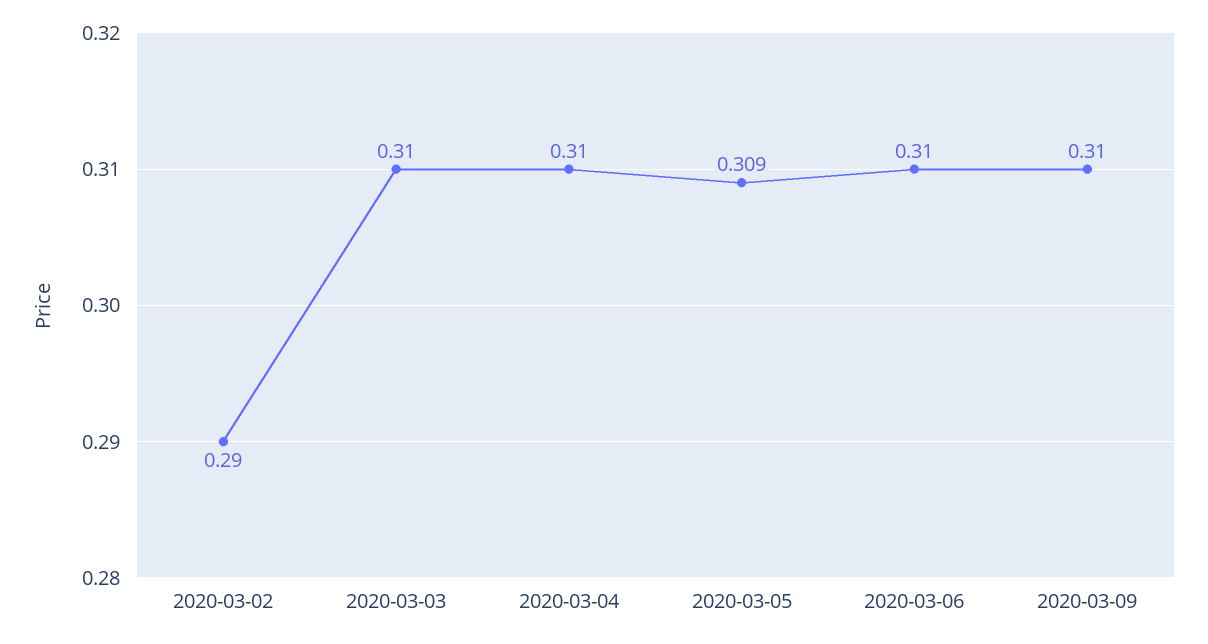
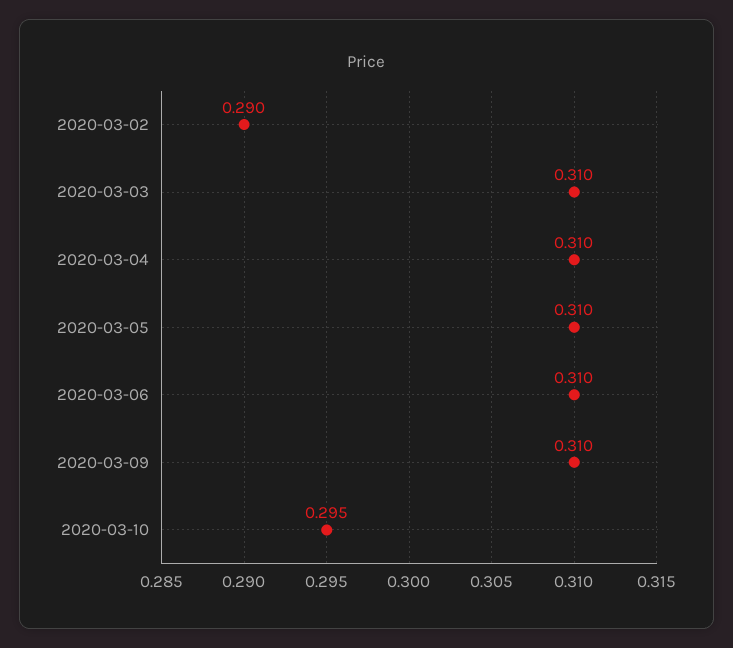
2020-03-05: 0.309 -> 0.31
2020-03-10: none -> 0.295

